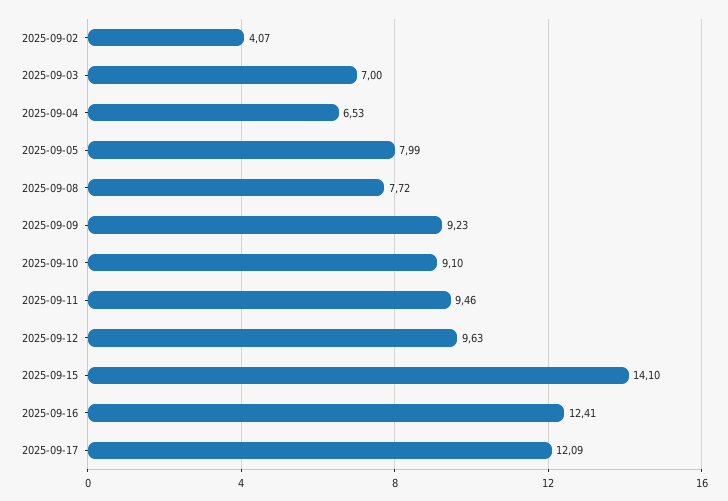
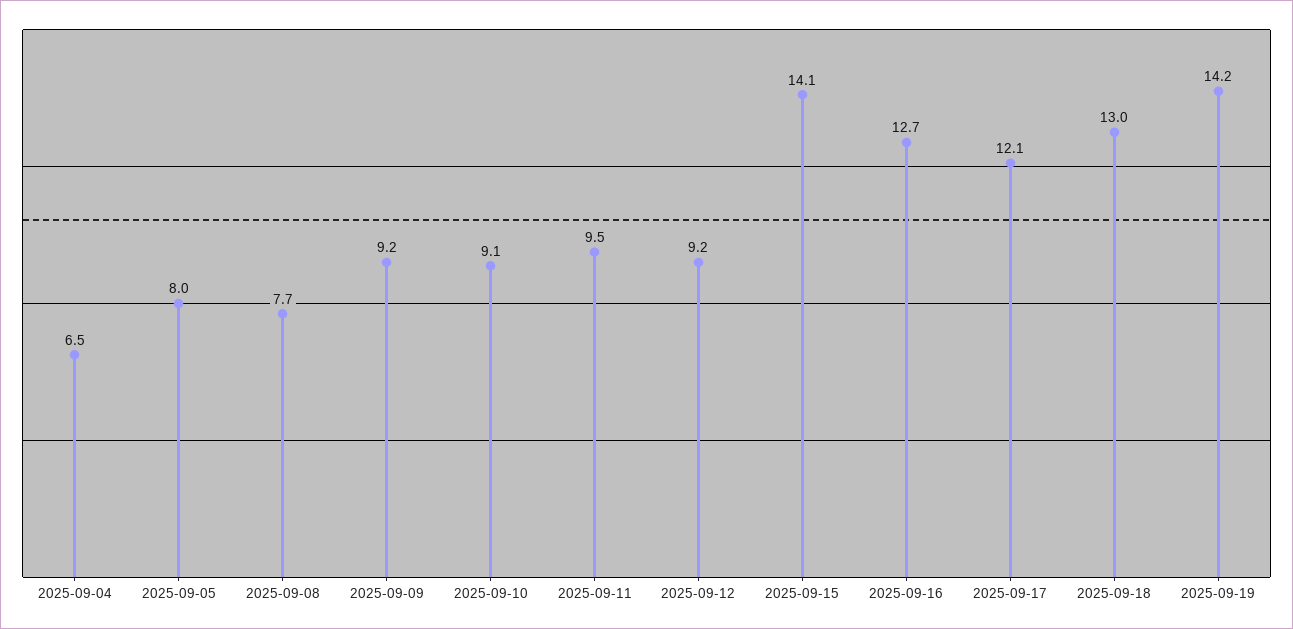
2025-09-02: 4.07 -> none
2025-09-03: 7 -> none
2025-09-12: 9.63 -> 9.2
2025-09-16: 12.41 -> 12.7
2025-09-18: none -> 13
2025-09-19: none -> 14.2

